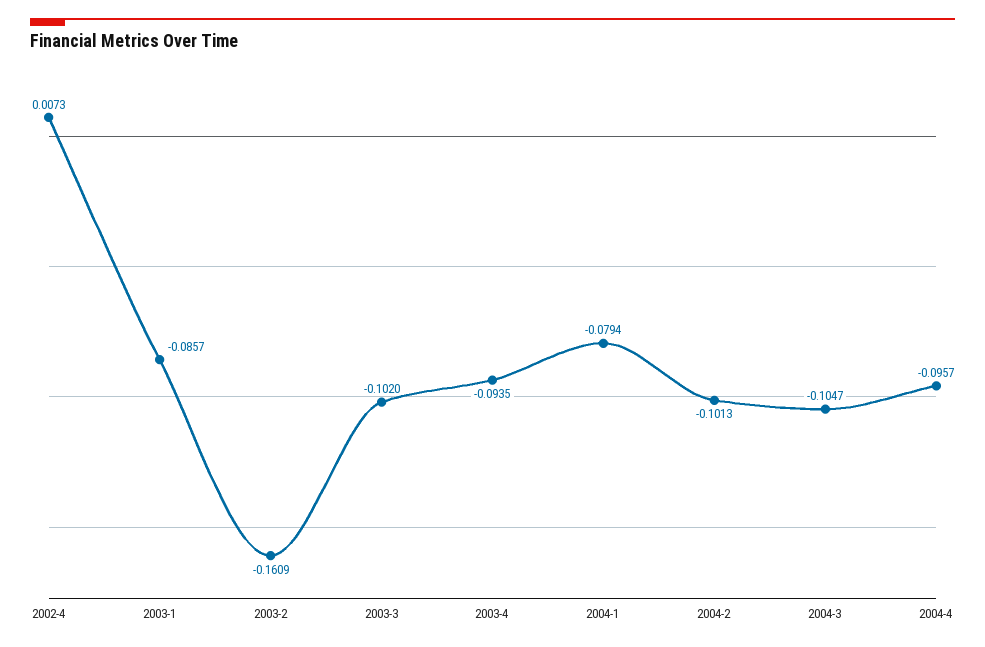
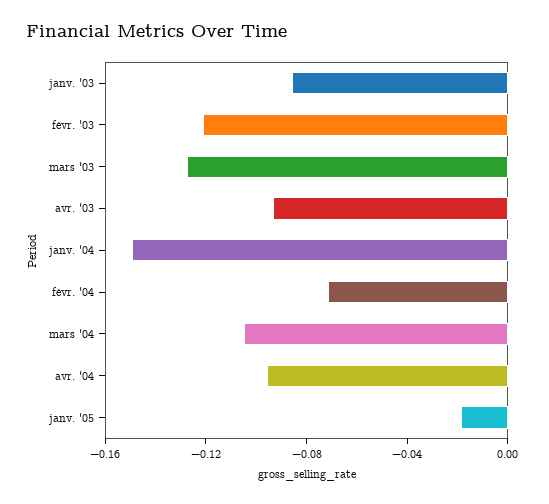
2002-4: 0.0073 -> none
2003-2: -0.1609 -> -0.12
2003-3: -0.102 -> -0.13
2004-1: -0.0794 -> -0.15
2004-2: -0.1013 -> -0.07
janv. '05: none -> -0.02

